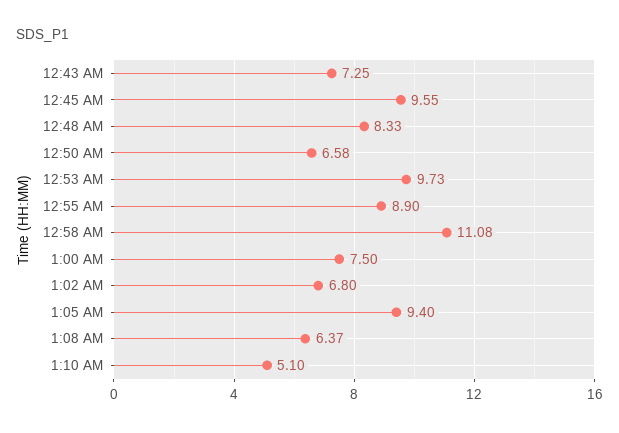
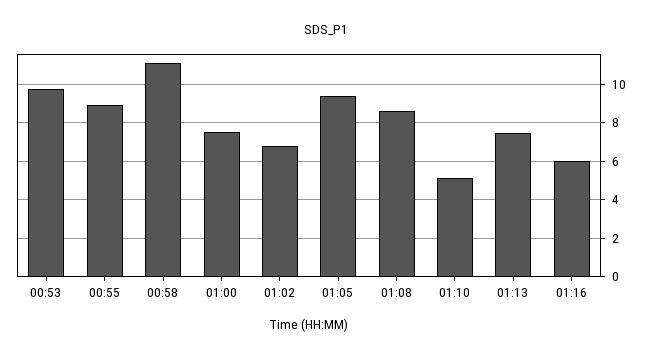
12:43 AM: 7.25 -> none
12:45 AM: 9.55 -> none
12:48 AM: 8.33 -> none
12:50 AM: 6.58 -> none
1:08 AM: 6.37 -> 8.5
01:13: none -> 7.5
01:16: none -> 6

